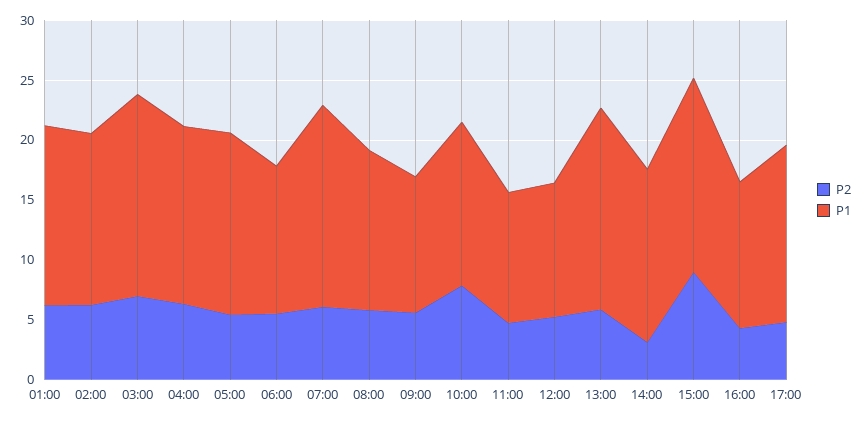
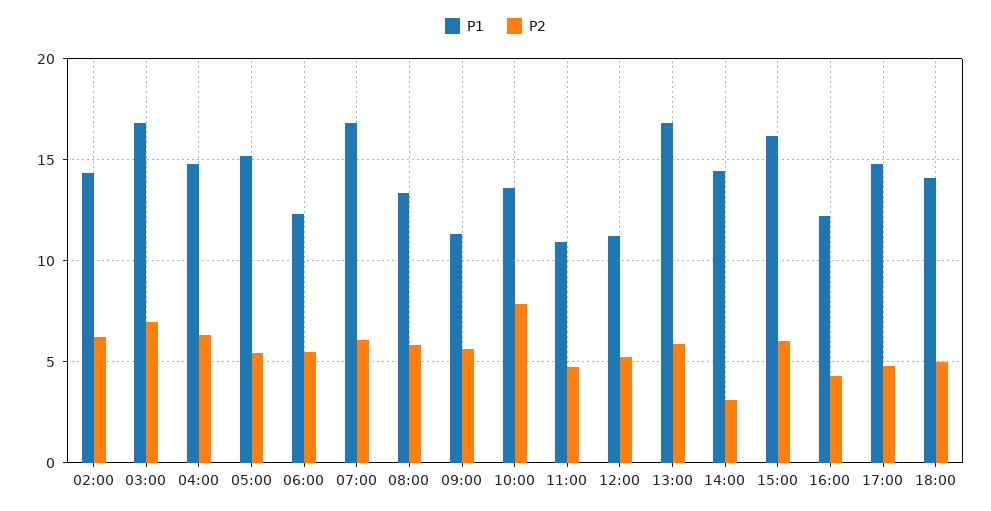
P2, 01:00: 6 -> none
P1, 01:00: 15 -> none
P2, 15:00: 9 -> 6
P1, 18:00: none -> 14
P2, 18:00: none -> 5

